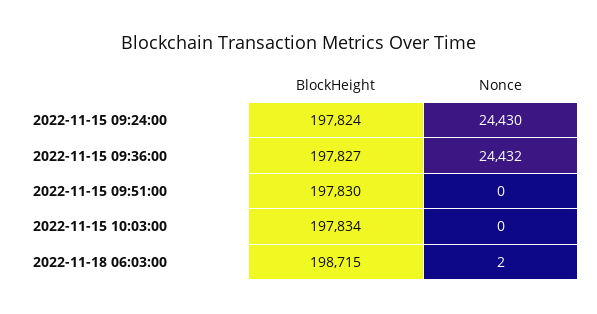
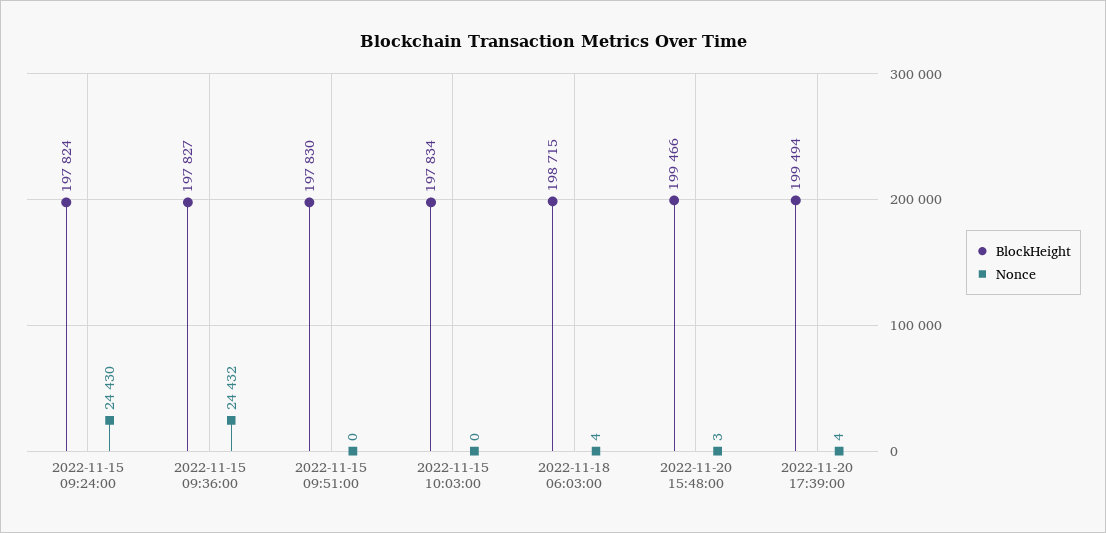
Nonce, 2022-11-18 06:03:00: 2 -> 4
BlockHeight, 2022-11-20 15:48:00: none -> 199466
Nonce, 2022-11-20 15:48:00: none -> 3
BlockHeight, 2022-11-20 17:39:00: none -> 199494
Nonce, 2022-11-20 17:39:00: none -> 4

